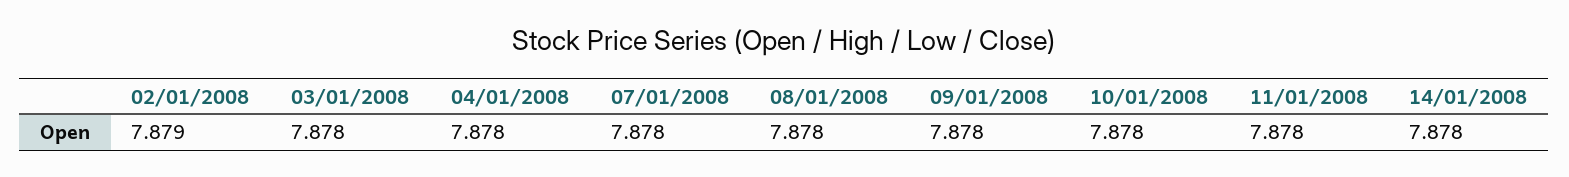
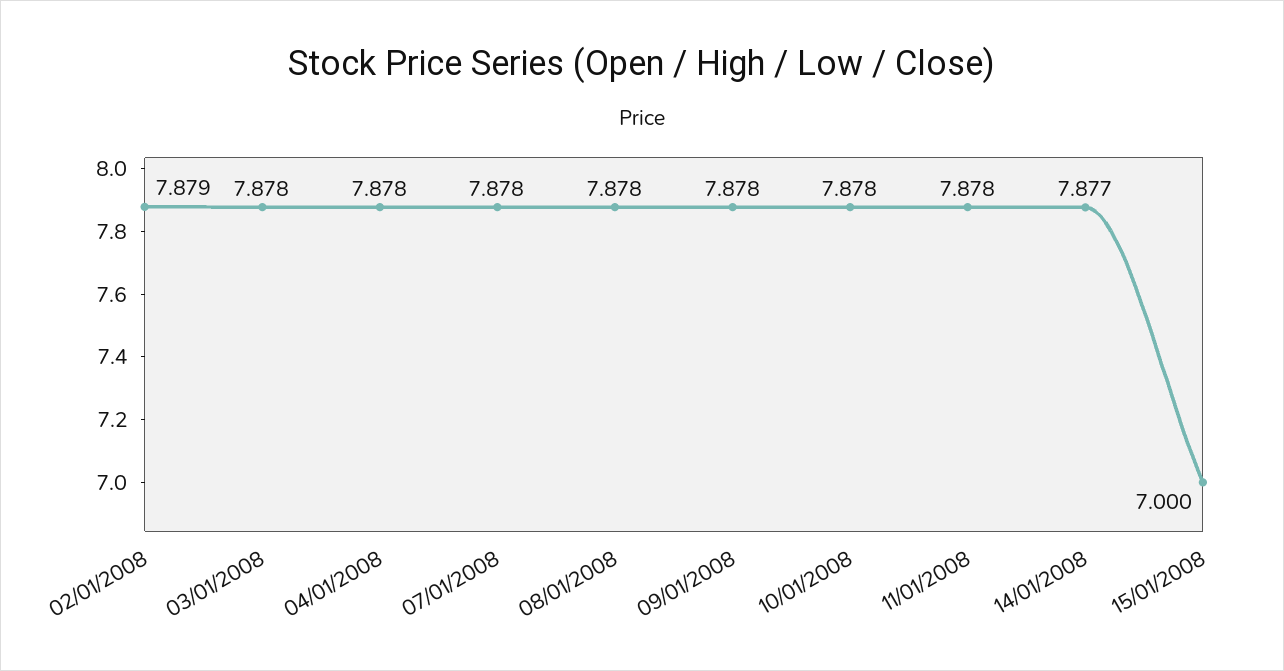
14/01/2008: 7.878 -> 7.877
15/01/2008: none -> 7

